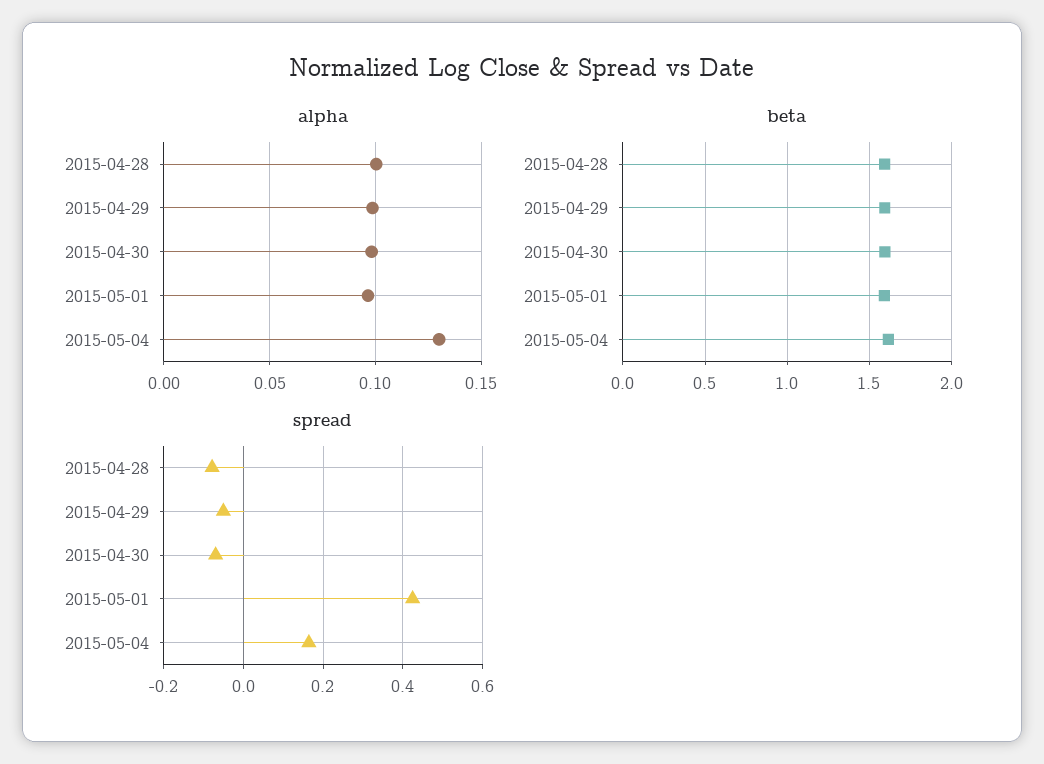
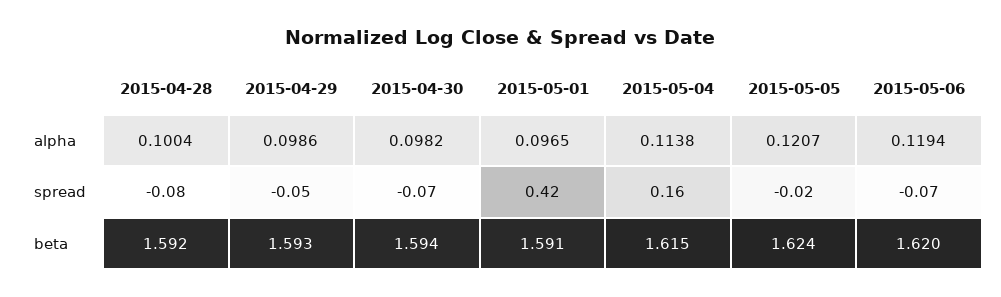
alpha, 2015-05-04: 0.13 -> 0.1138
alpha, 2015-05-05: none -> 0.1207
alpha, 2015-05-06: none -> 0.1194
spread, 2015-05-05: none -> -0.02
spread, 2015-05-06: none -> -0.07
beta, 2015-05-05: none -> 1.624
beta, 2015-05-06: none -> 1.62

